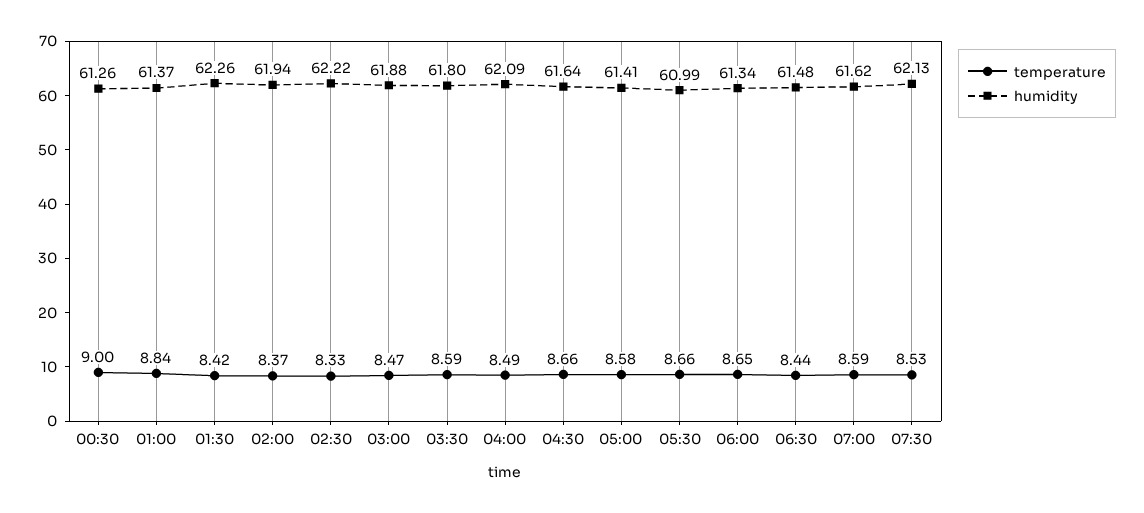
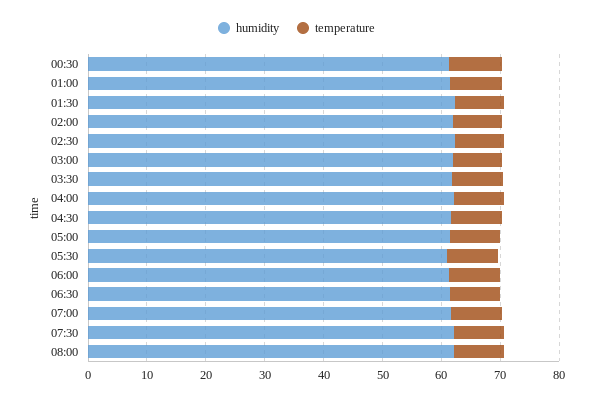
humidity, 08:00: none -> 62
temperature, 08:00: none -> 8

